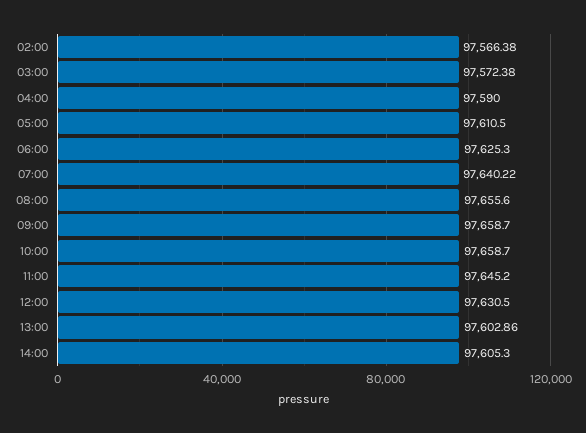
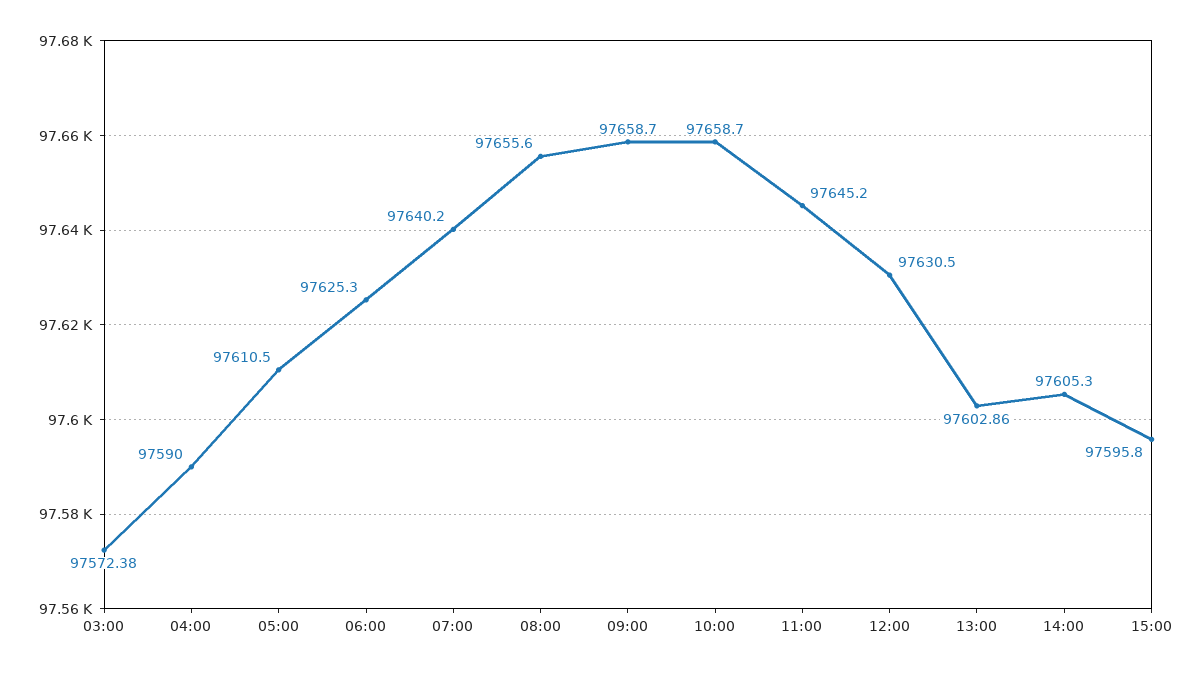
02:00: 97566.38 -> none
07:00: 97640.22 -> 97640.2
15:00: none -> 97595.8

